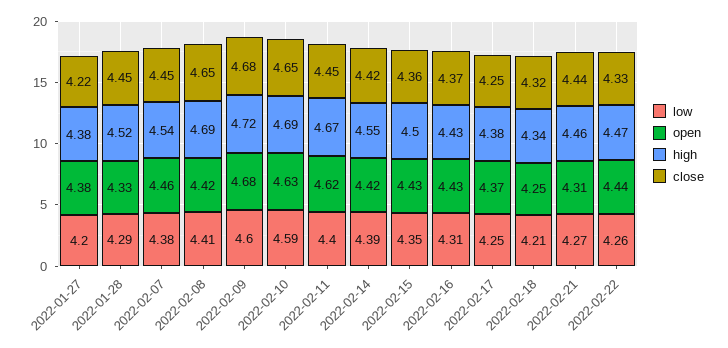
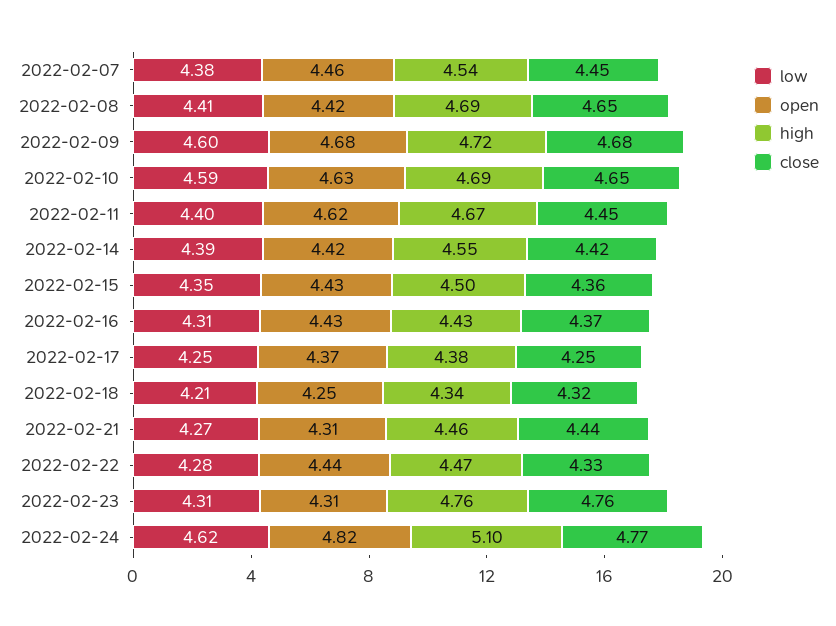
low, 2022-01-27: 4.2 -> none
open, 2022-01-27: 4.38 -> none
high, 2022-01-27: 4.38 -> none
close, 2022-01-27: 4.22 -> none
low, 2022-01-28: 4.29 -> none
open, 2022-01-28: 4.33 -> none
high, 2022-01-28: 4.52 -> none
close, 2022-01-28: 4.45 -> none
low, 2022-02-22: 4.26 -> 4.28
low, 2022-02-23: none -> 4.31
open, 2022-02-23: none -> 4.31
high, 2022-02-23: none -> 4.76
close, 2022-02-23: none -> 4.76
low, 2022-02-24: none -> 4.62
open, 2022-02-24: none -> 4.82
high, 2022-02-24: none -> 5.1
close, 2022-02-24: none -> 4.77

